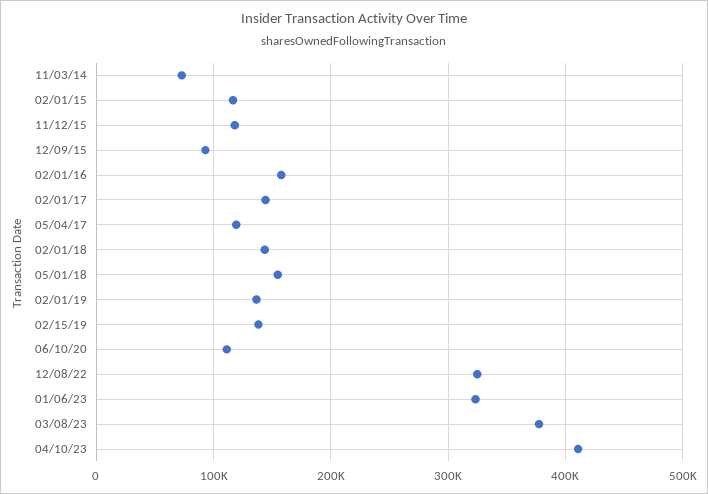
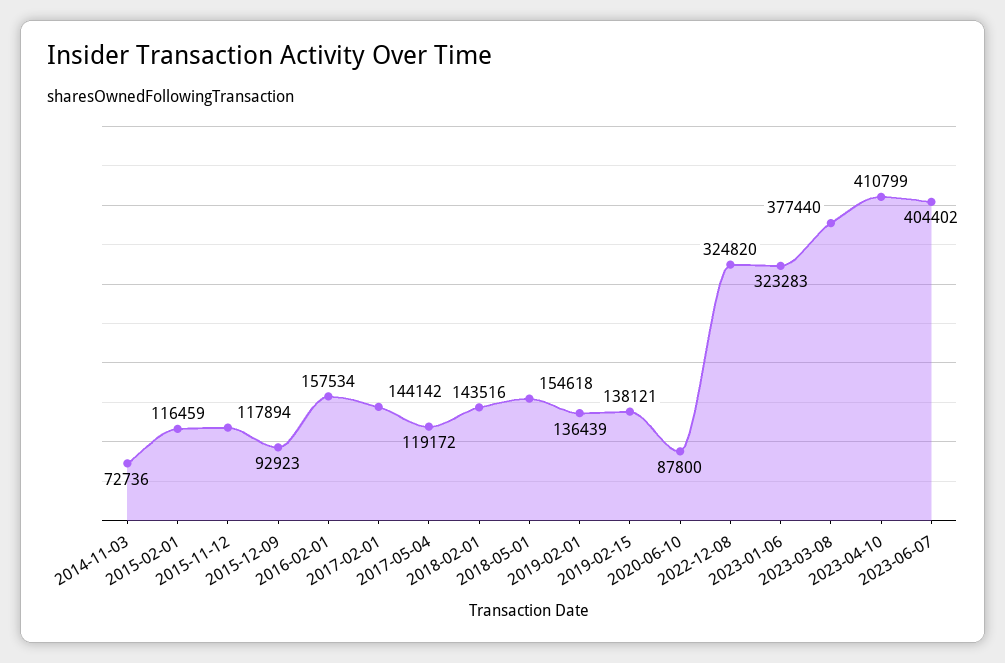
06/10/20: 110000 -> 87800
2023-06-07: none -> 404402

